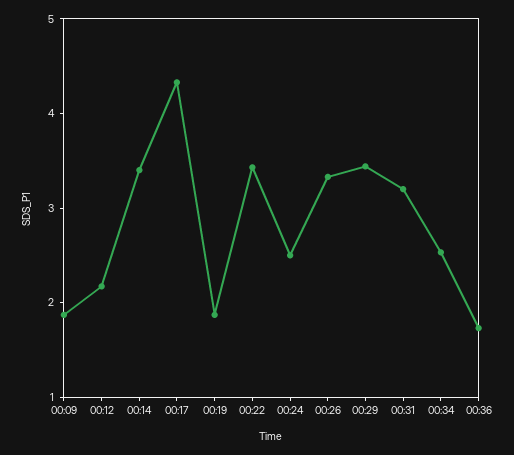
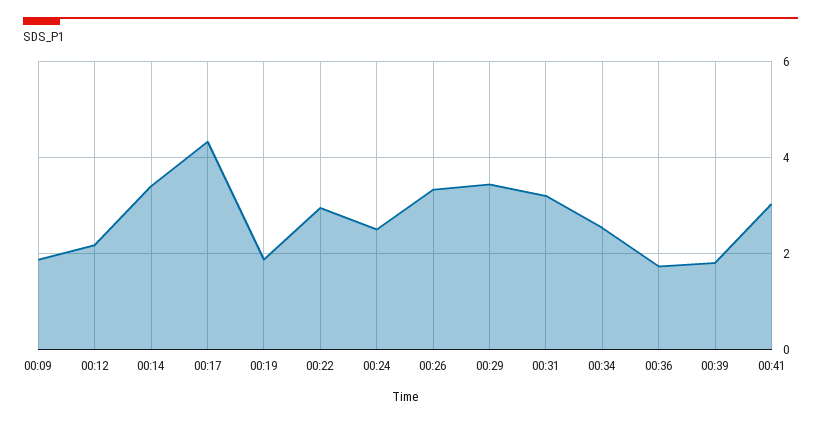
00:22: 3.4 -> 3
00:39: none -> 1.8
00:41: none -> 3

